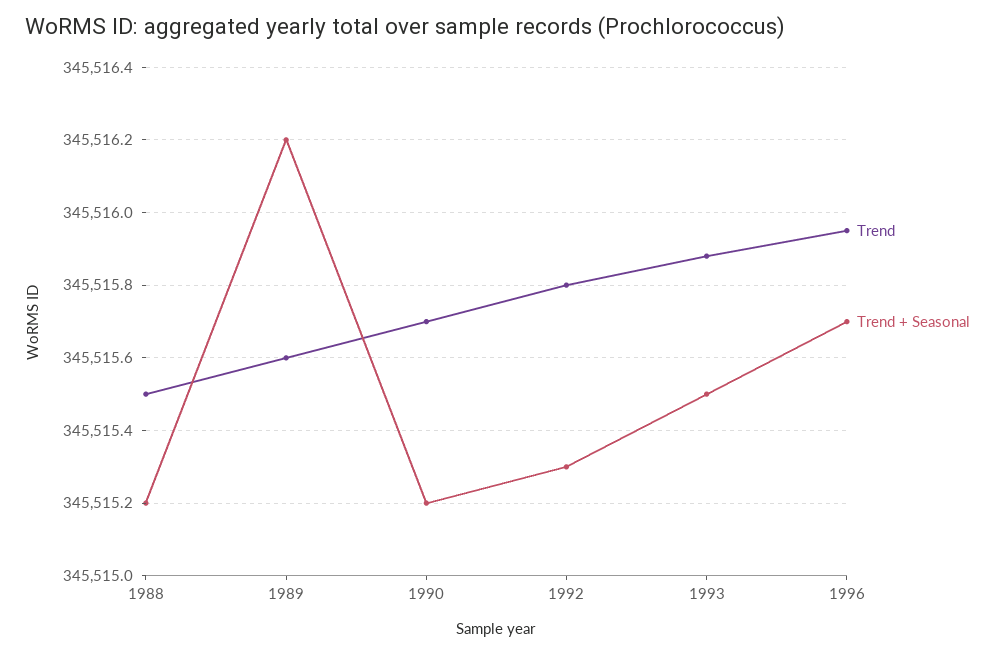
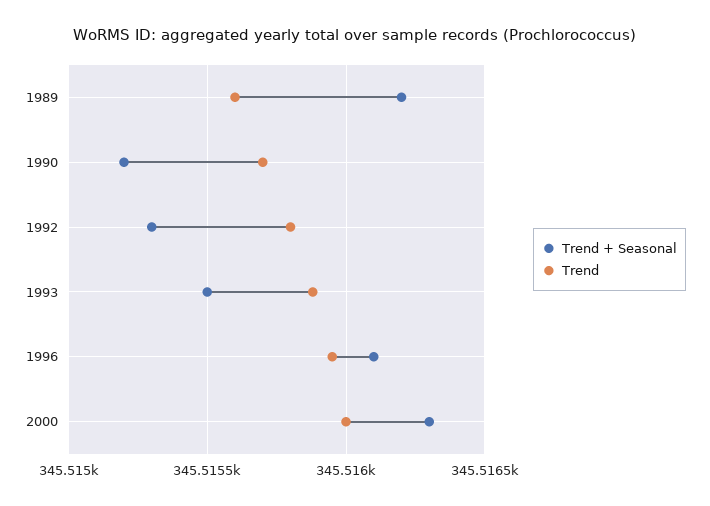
Trend, 1988: 345515.5 -> none
Trend + Seasonal, 1988: 345515.2 -> none
Trend + Seasonal, 1996: 345515.7 -> 345516.1
Trend + Seasonal, 2000: none -> 345516.3
Trend, 2000: none -> 345516

